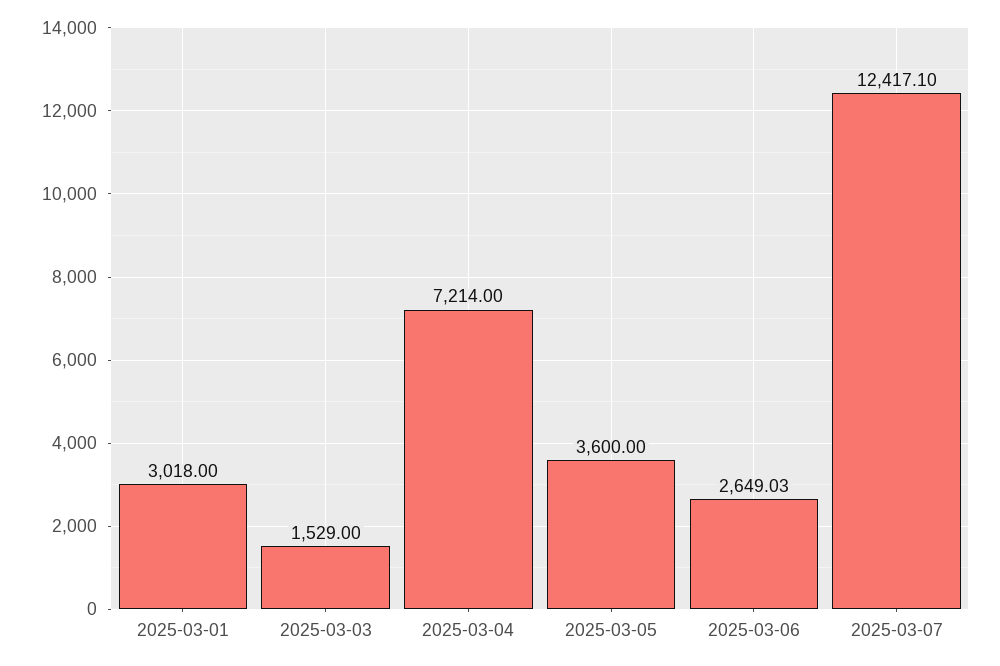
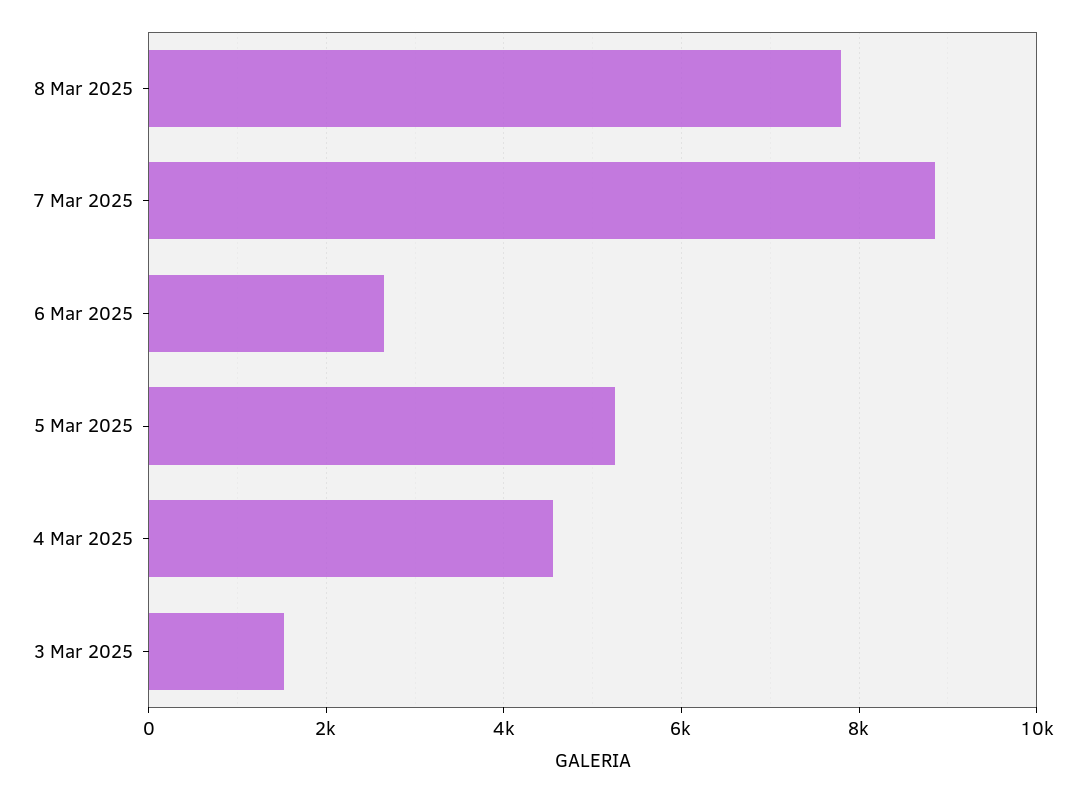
2025-03-01: 3018 -> none
2025-03-04: 7214 -> 4600
2025-03-05: 3600 -> 5200
2025-03-07: 12417.1 -> 8800
8 Mar 2025: none -> 7800

